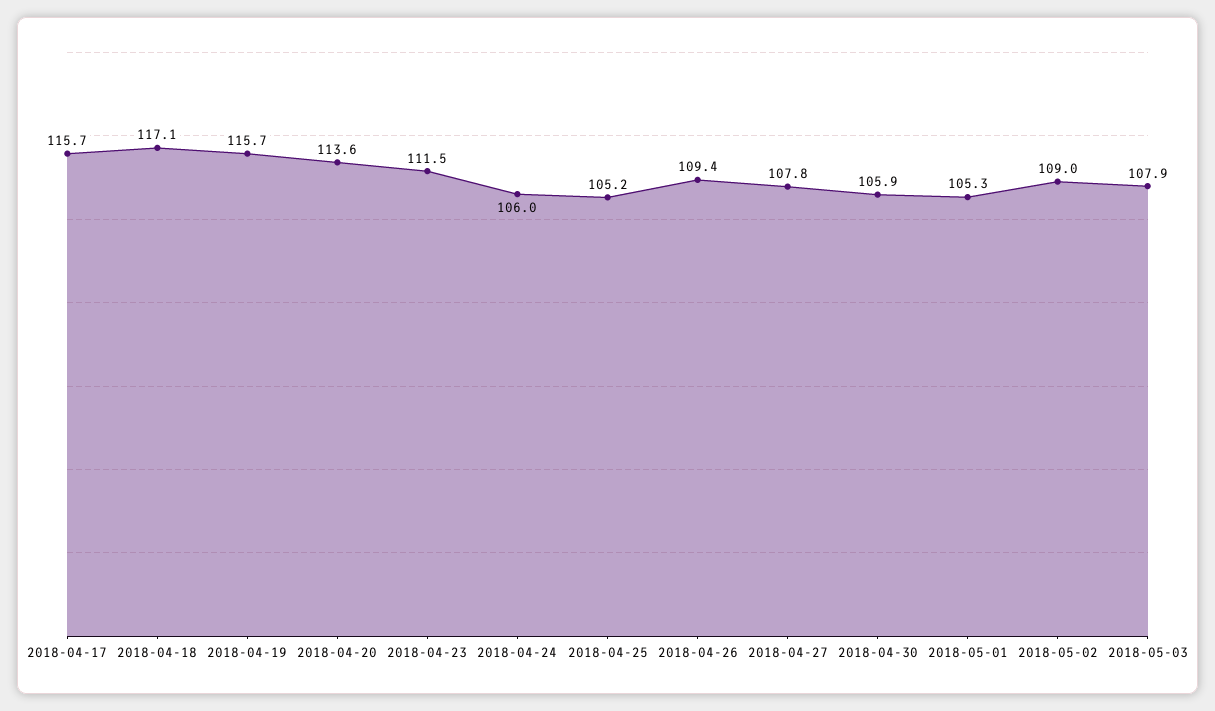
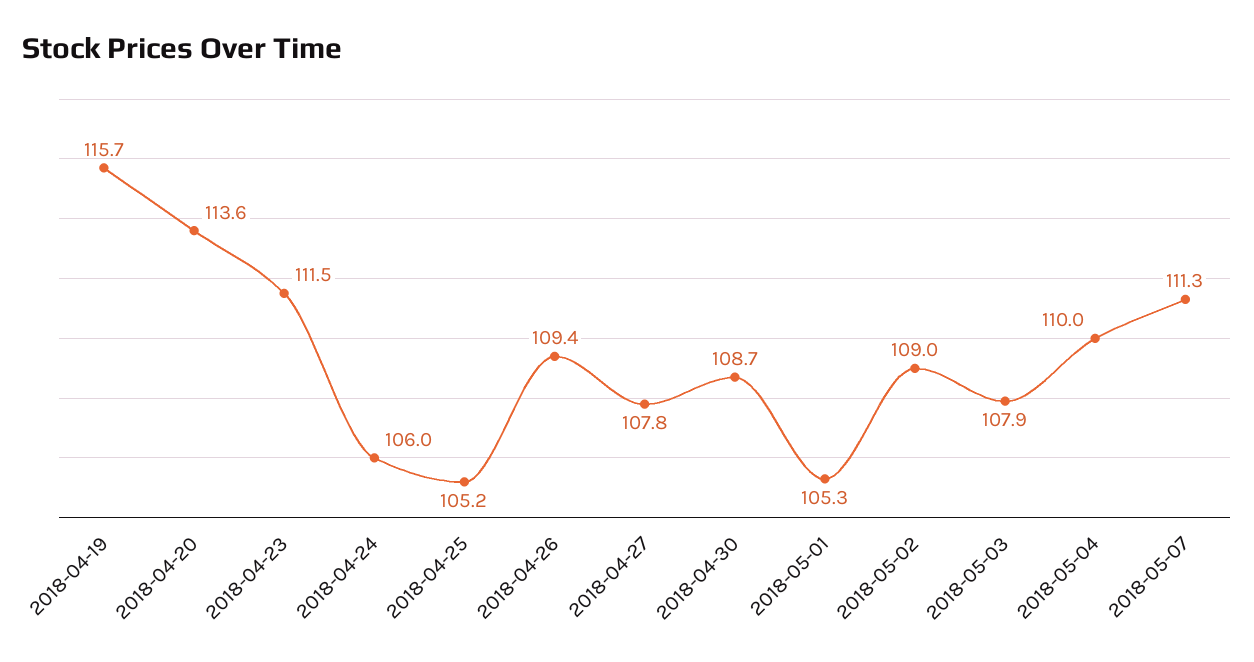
2018-04-17: 115.7 -> none
2018-04-18: 117.1 -> none
2018-04-30: 105.9 -> 108.7
2018-05-04: none -> 110
2018-05-07: none -> 111.3

